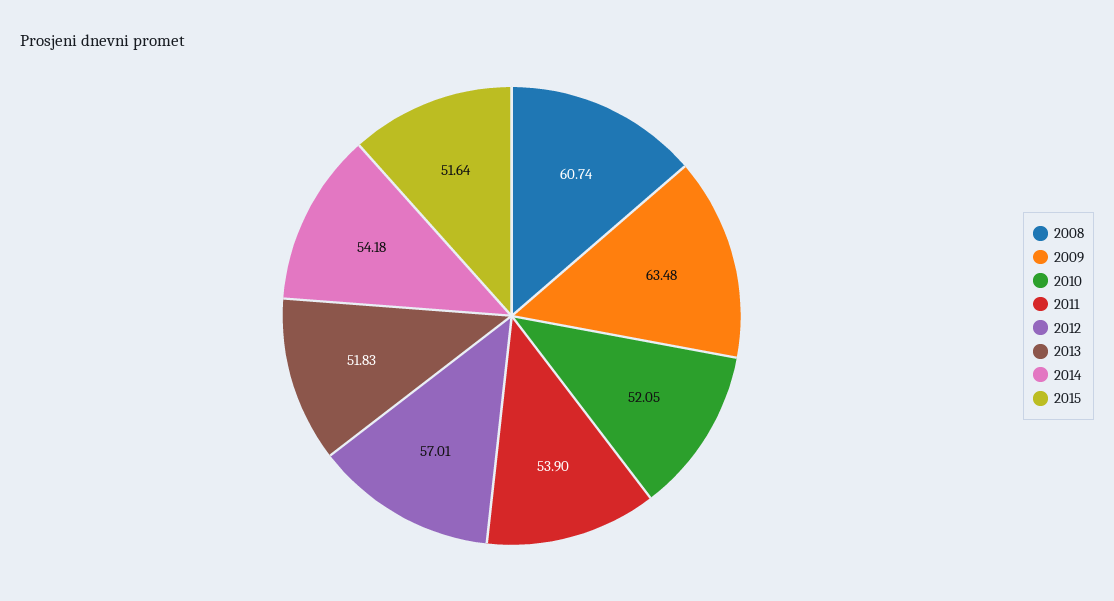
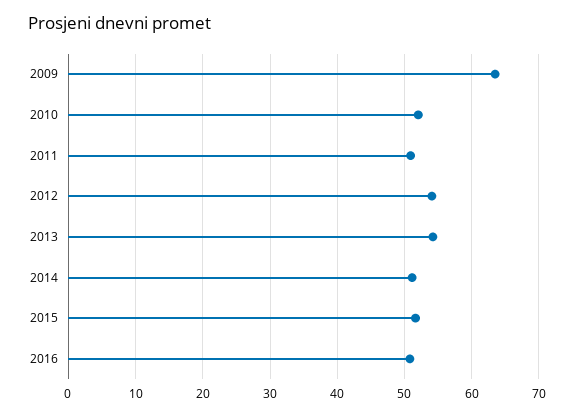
2008: 60.74 -> none
2011: 53.9 -> 51
2012: 57.01 -> 54
2013: 51.83 -> 54
2014: 54.18 -> 51
2016: none -> 51

